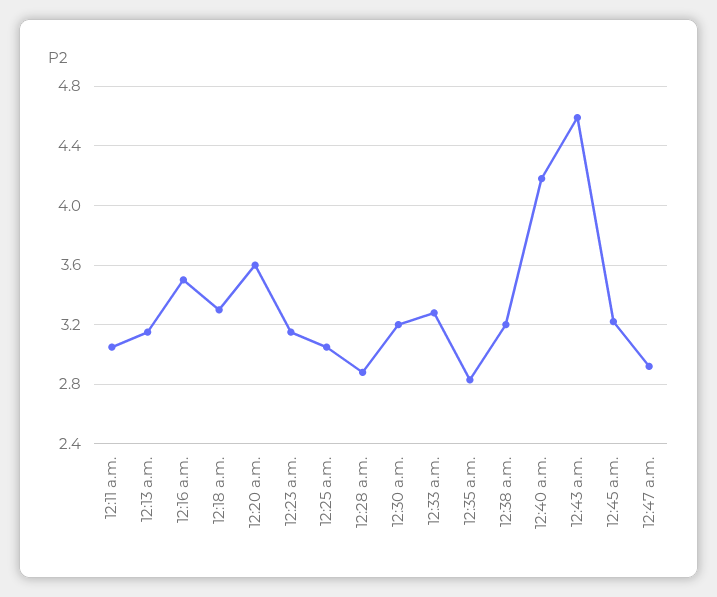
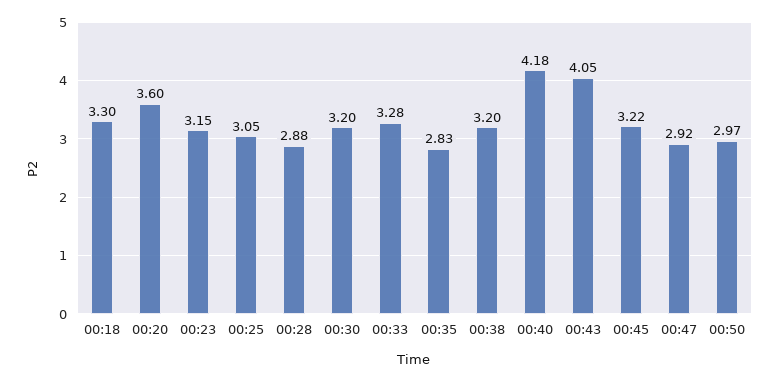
12:11 a.m.: 3.05 -> none
12:13 a.m.: 3.15 -> none
12:16 a.m.: 3.5 -> none
12:43 a.m.: 4.6 -> 4.05
00:50: none -> 2.97

